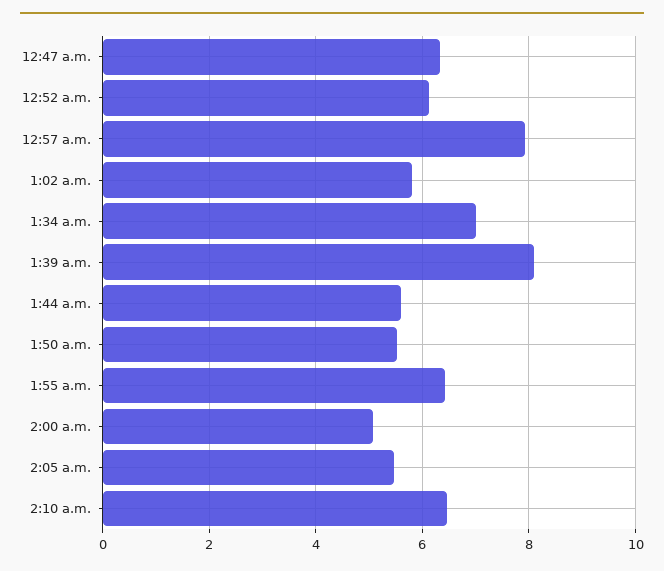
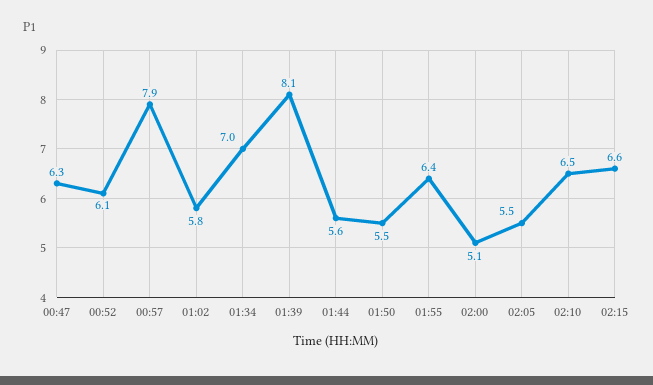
02:15: none -> 6.6

